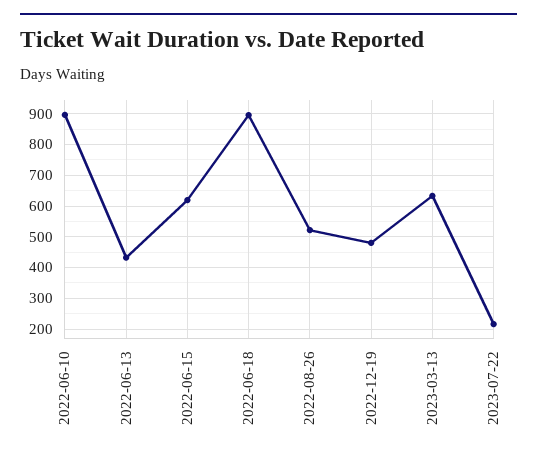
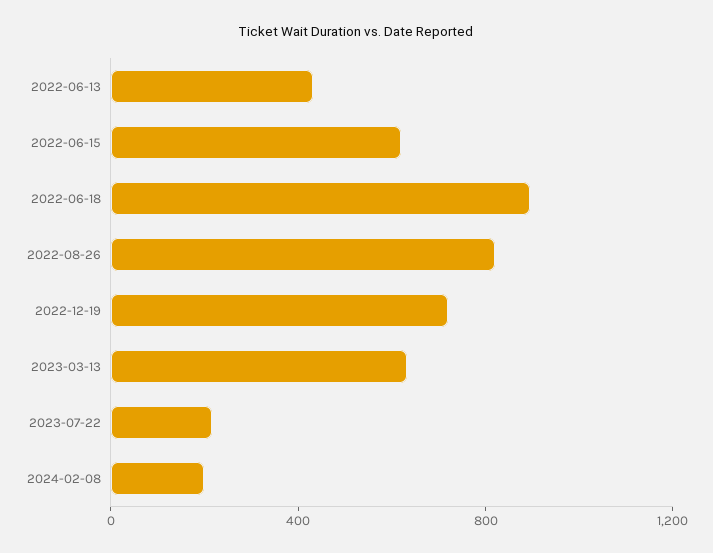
2022-06-10: 900 -> none
2022-08-26: 520 -> 800
2022-12-19: 480 -> 700
2024-02-08: none -> 200

